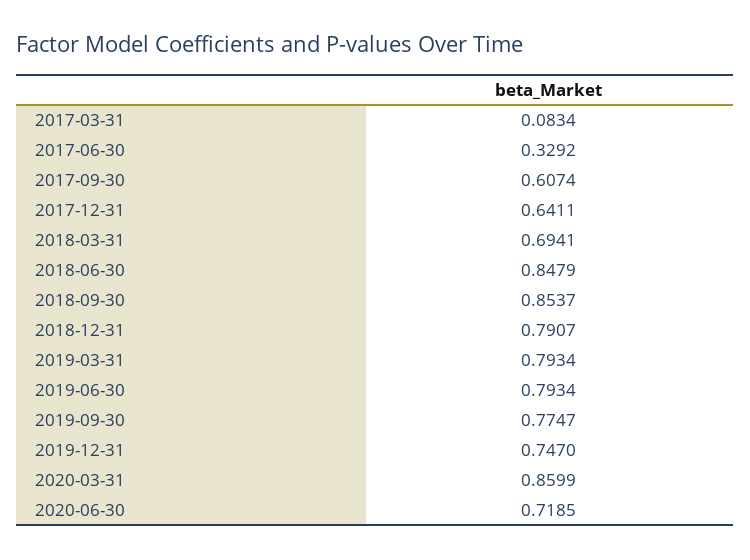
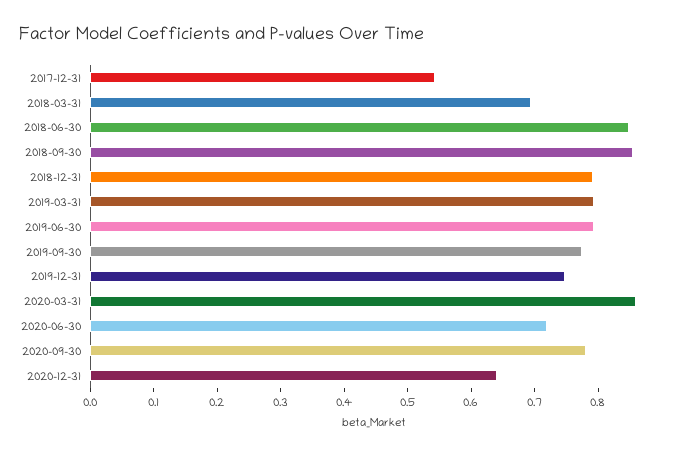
2017-03-31: 0.0834 -> none
2017-06-30: 0.3292 -> none
2017-09-30: 0.6074 -> none
2017-12-31: 0.6411 -> 0.54
2020-09-30: none -> 0.78
2020-12-31: none -> 0.64

